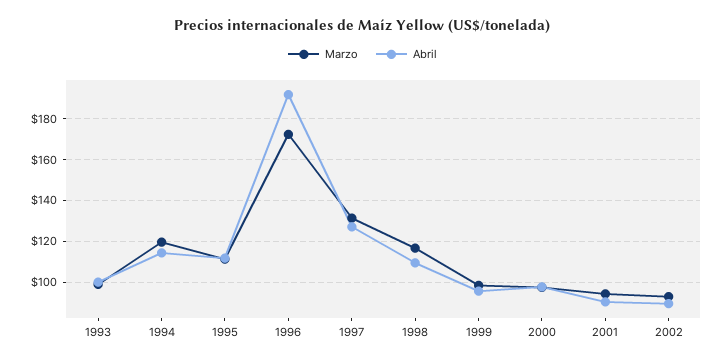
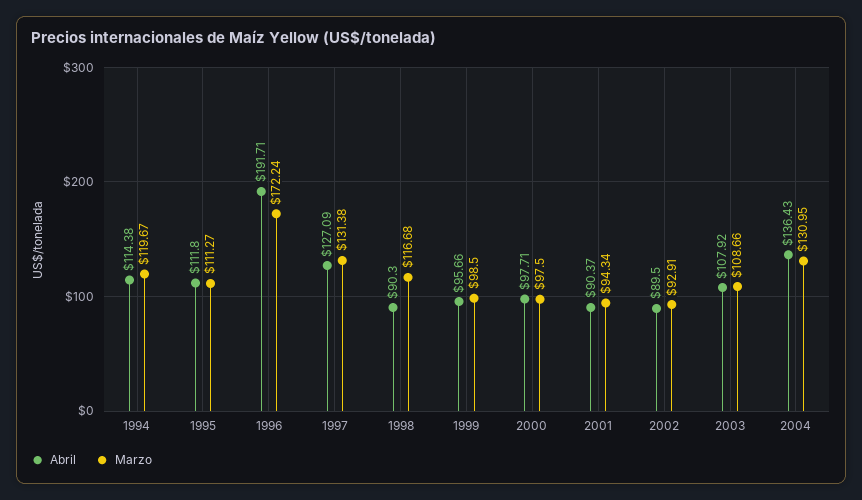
Marzo, 1993: 100 -> none
Abril, 1993: 100 -> none
Abril, 1998: 110 -> 90.3
Abril, 2003: none -> 107.92
Marzo, 2003: none -> 108.66
Abril, 2004: none -> 136.43
Marzo, 2004: none -> 130.95

